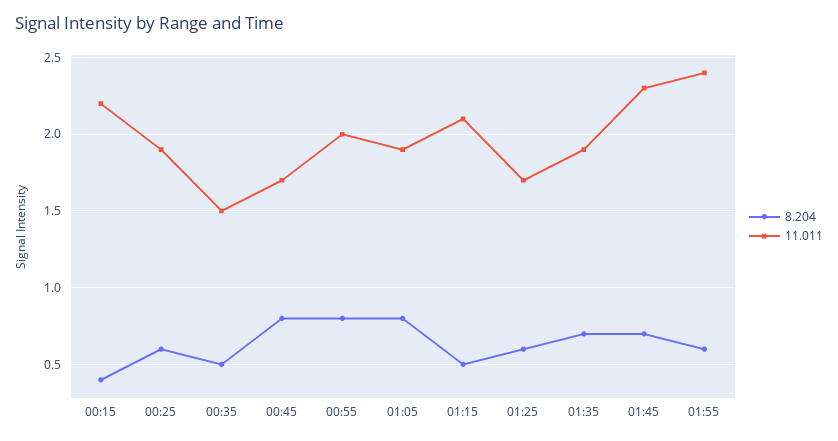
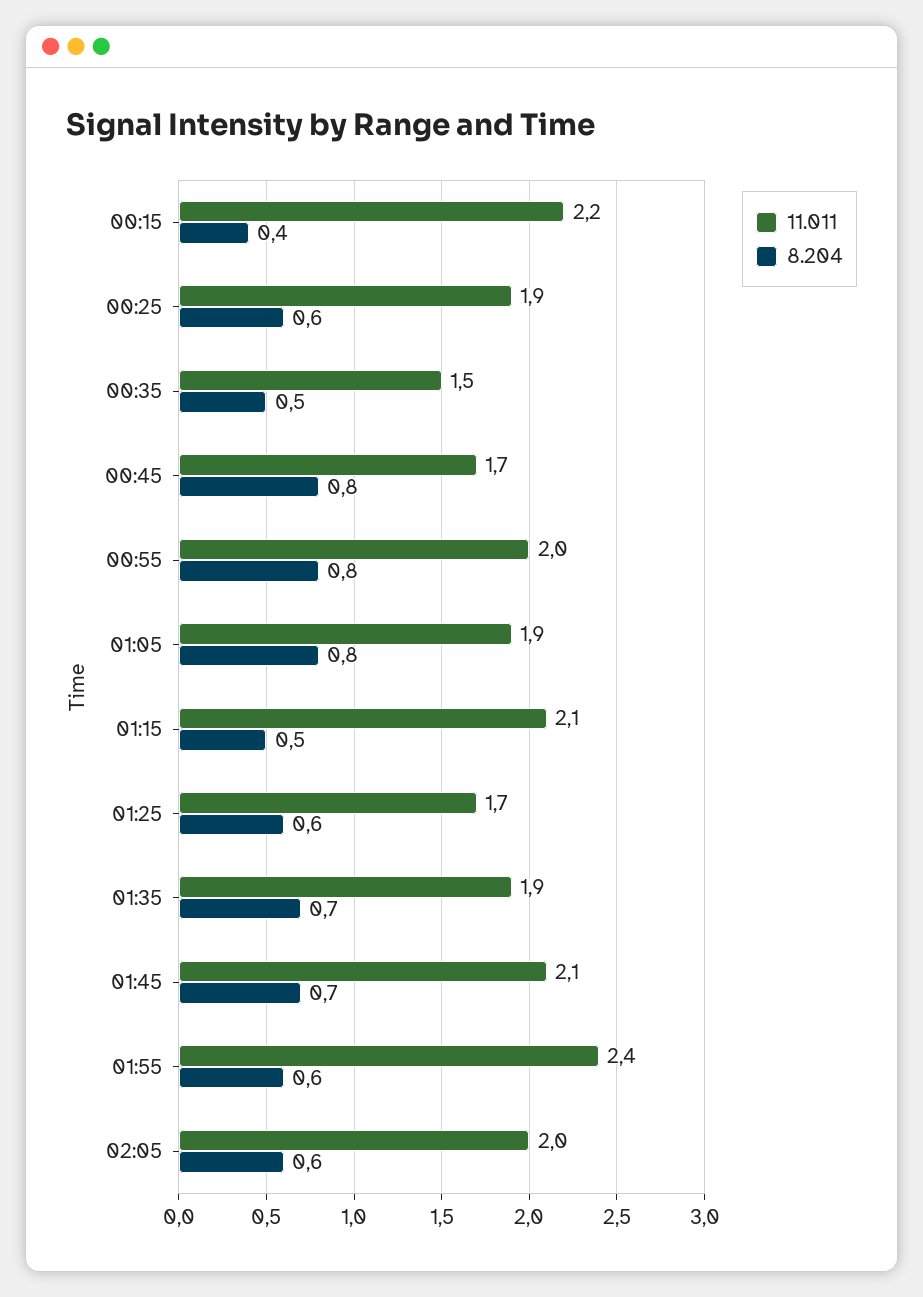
11.011, 01:45: 2.3 -> 2.1
11.011, 02:05: none -> 2
8.204, 02:05: none -> 0.6

